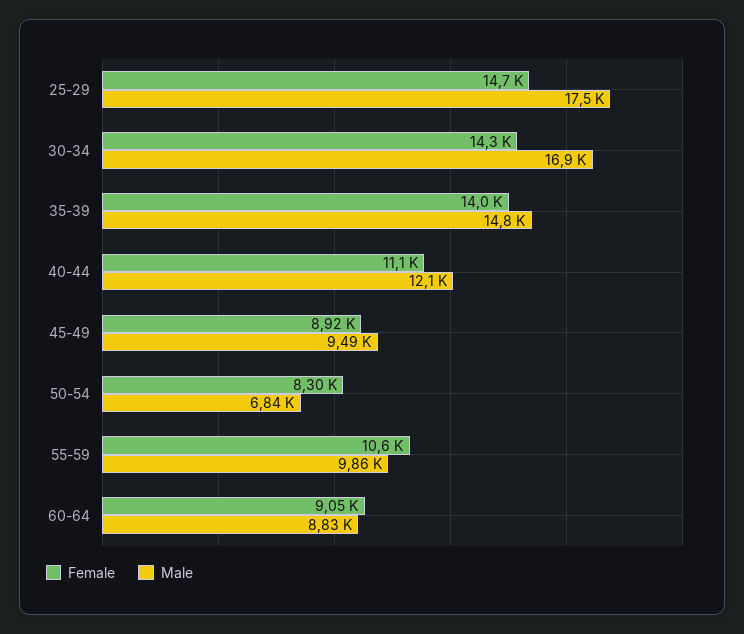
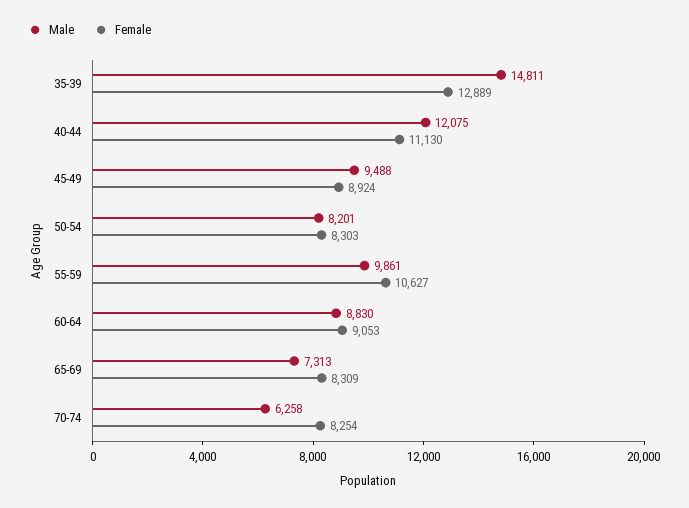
Female, 25-29: 14700 -> none
Male, 25-29: 17500 -> none
Female, 30-34: 14300 -> none
Male, 30-34: 16900 -> none
Female, 35-39: 14000 -> 12889
Male, 50-54: 6840 -> 8201
Male, 65-69: none -> 7313
Female, 65-69: none -> 8309
Male, 70-74: none -> 6258
Female, 70-74: none -> 8254

